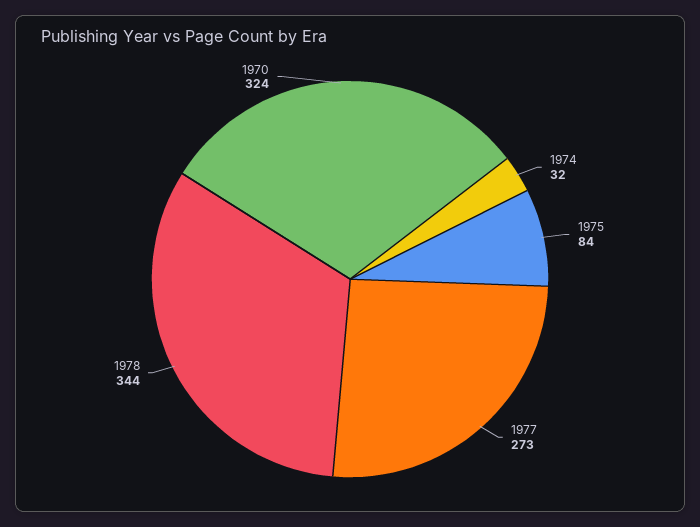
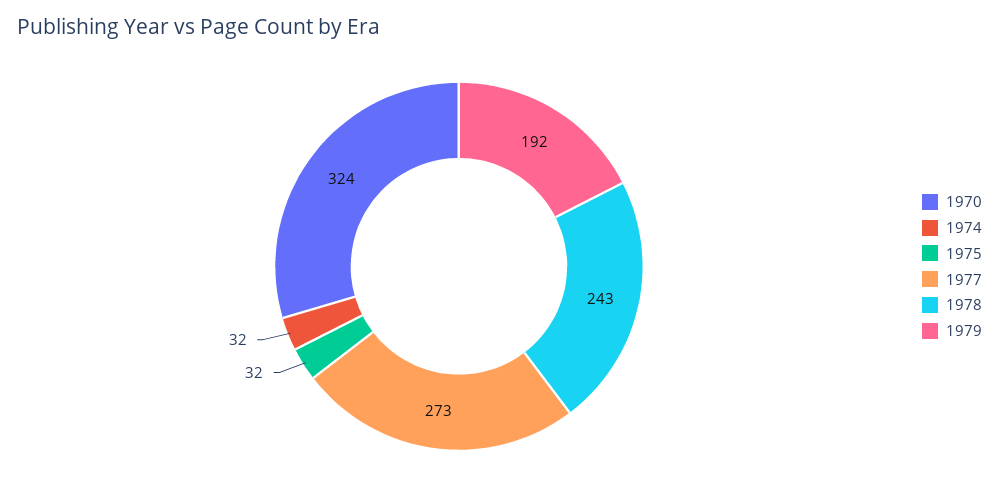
1975: 84 -> 32
1978: 344 -> 243
1979: none -> 192

